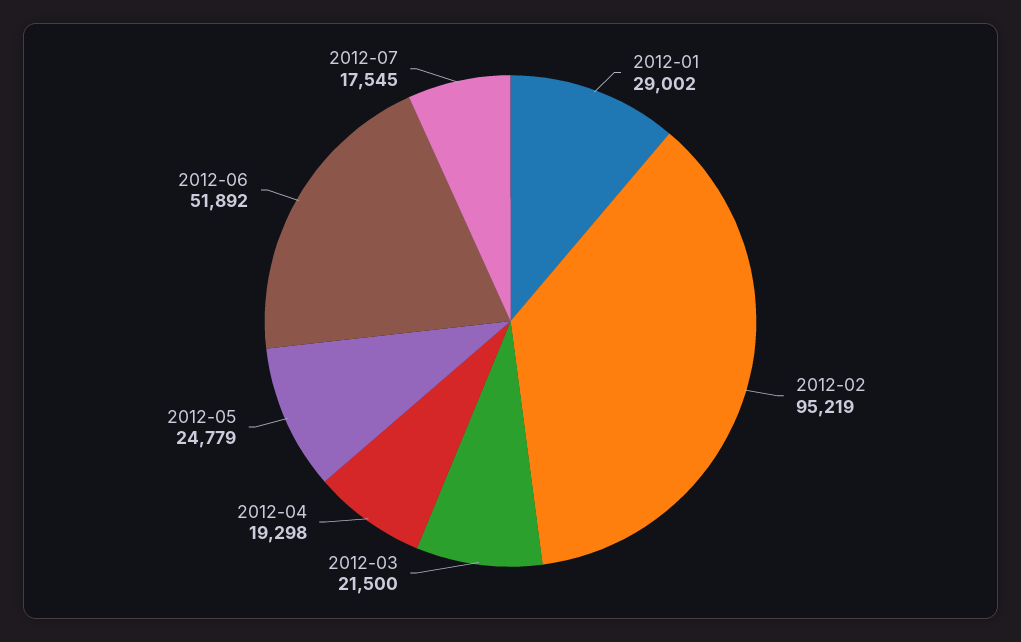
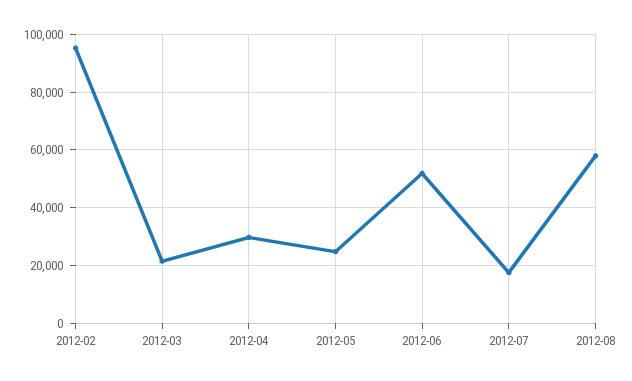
2012-01: 29002 -> none
2012-04: 19298 -> 30000
2012-08: none -> 57500

